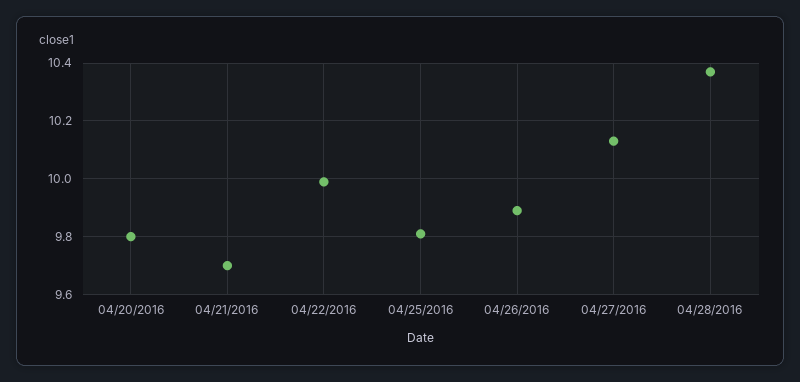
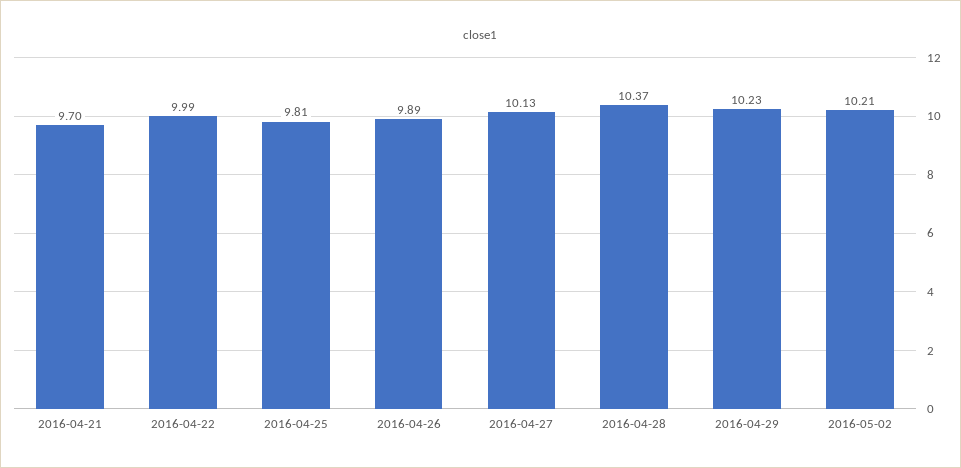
04/20/2016: 9.8 -> none
2016-04-29: none -> 10.23
2016-05-02: none -> 10.21

